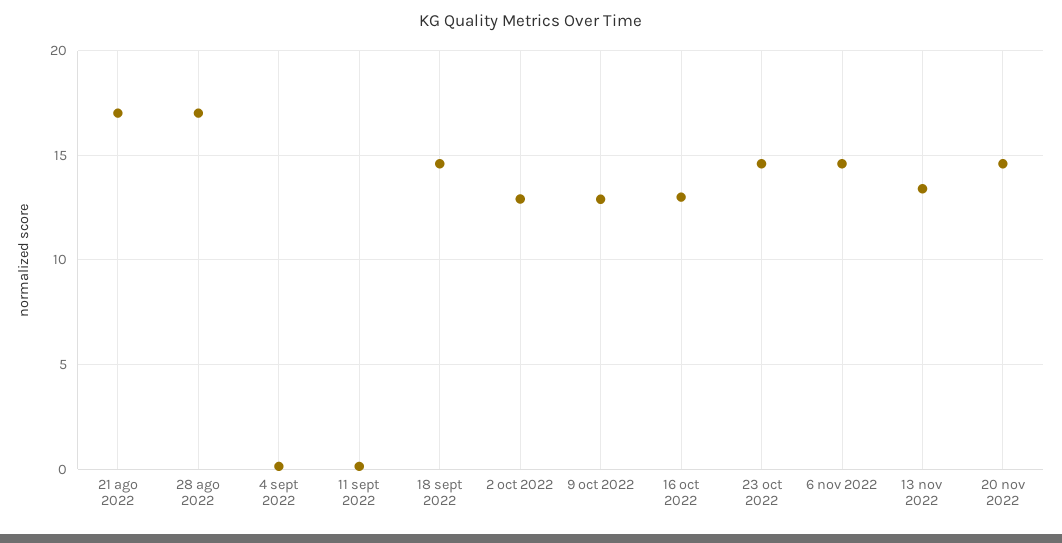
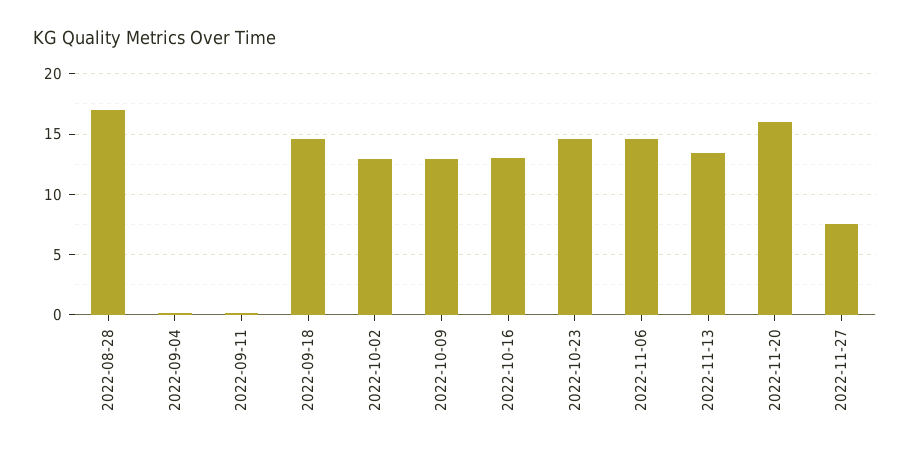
21 ago 2022: 17 -> none
20 nov 2022: 14.5 -> 16
2022-11-27: none -> 7.5

